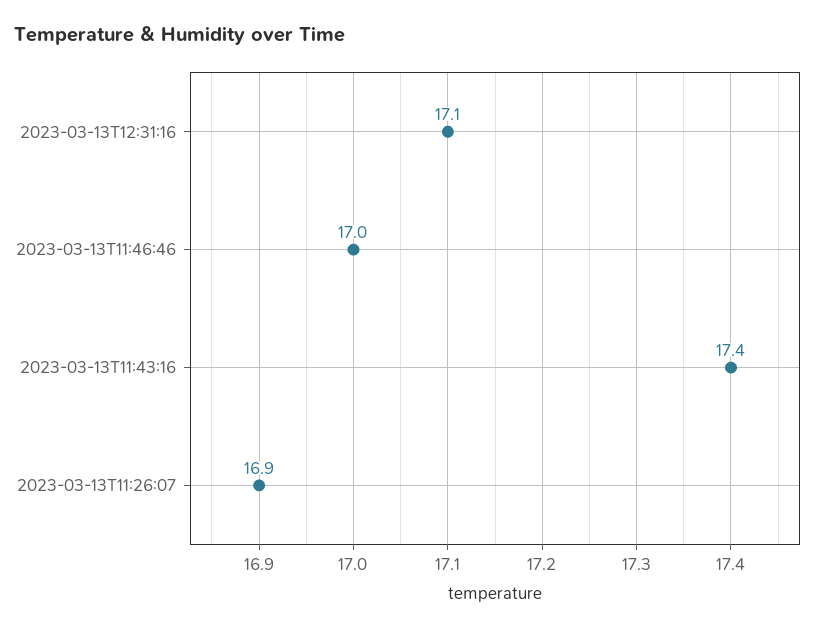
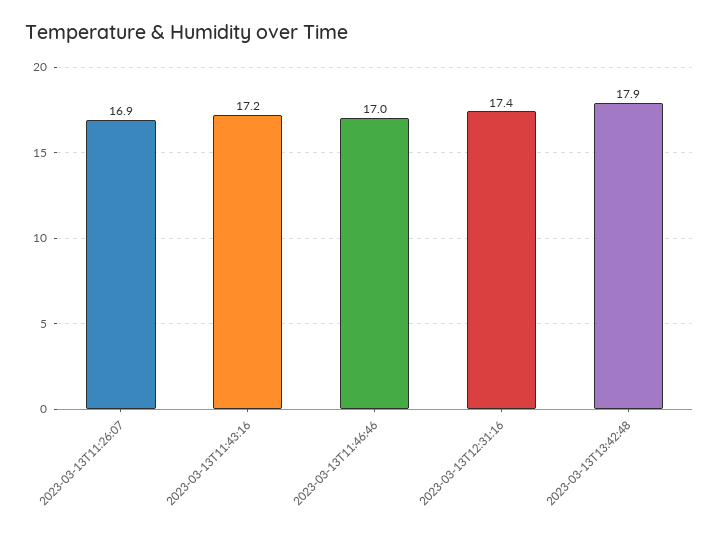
2023-03-13T12:31:16: 17.1 -> 17.4
2023-03-13T11:43:16: 17.4 -> 17.2
2023-03-13T13:42:48: none -> 17.9

